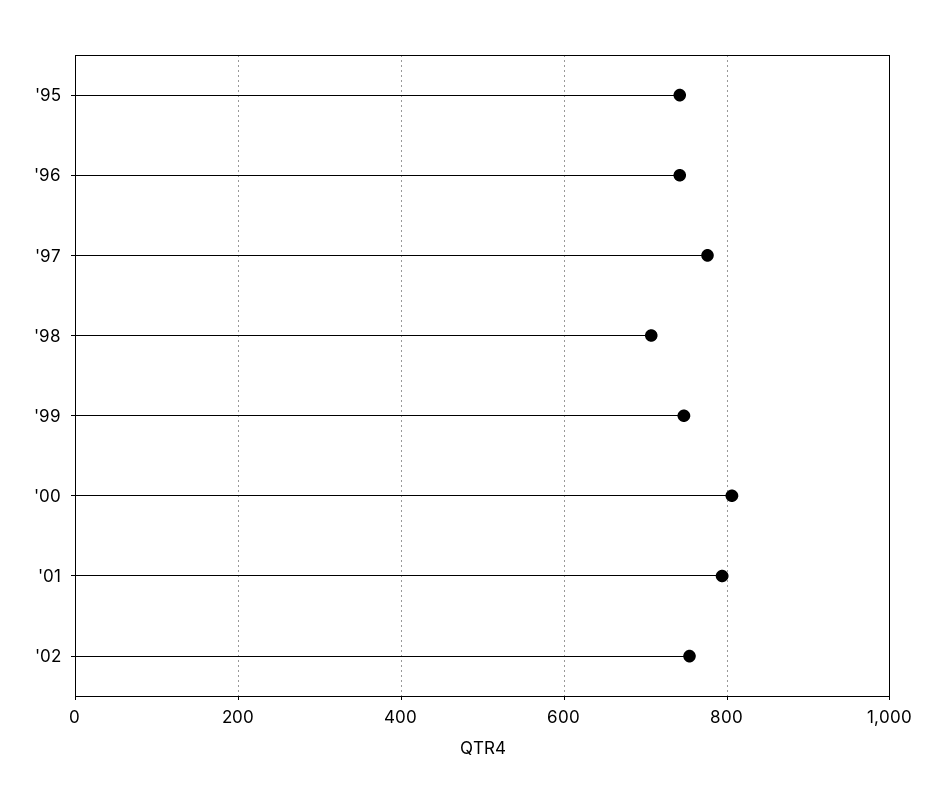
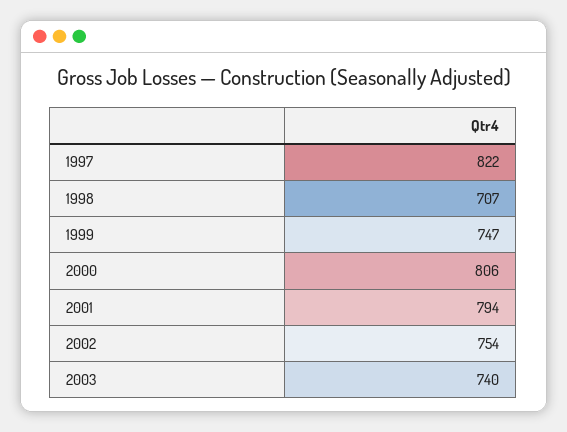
'95: 740 -> none
'96: 740 -> none
'97: 780 -> 822
2003: none -> 740

